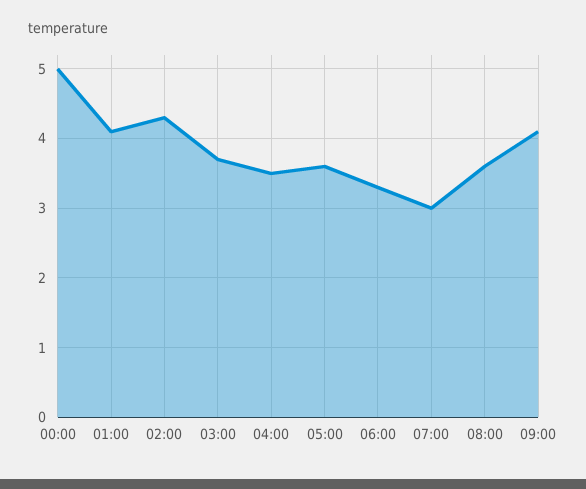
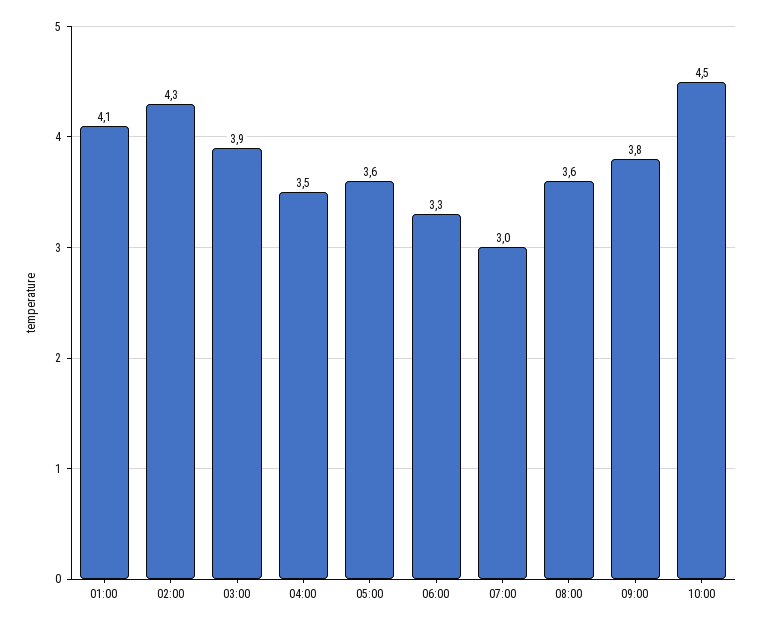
00:00: 5 -> none
03:00: 3.7 -> 3.9
09:00: 4.1 -> 3.8
10:00: none -> 4.5

